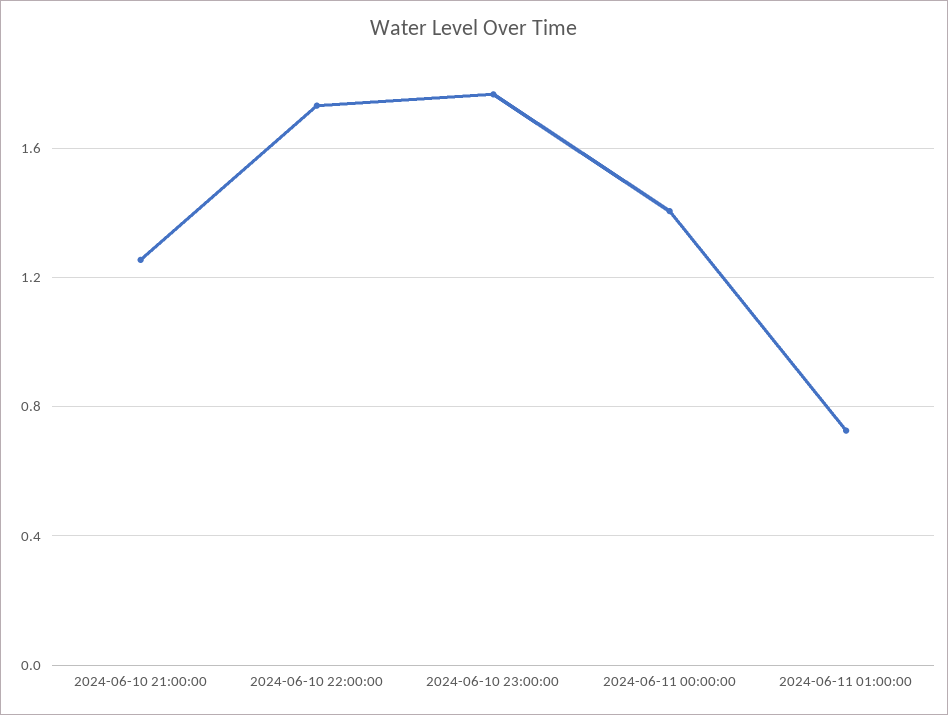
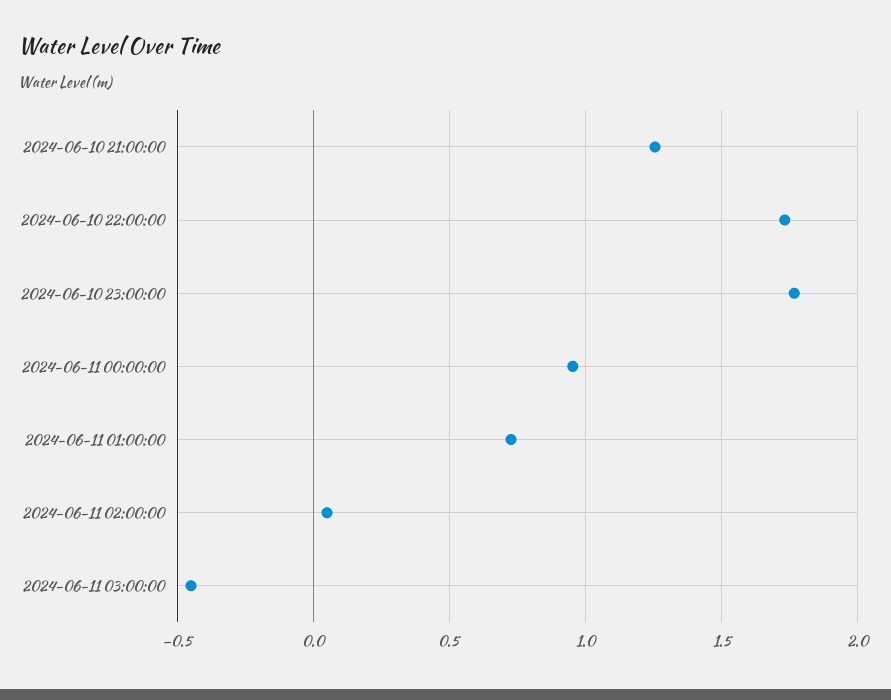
2024-06-11 00:00:00: 1.4 -> 0.95
2024-06-11 02:00:00: none -> 0.05
2024-06-11 03:00:00: none -> -0.45

